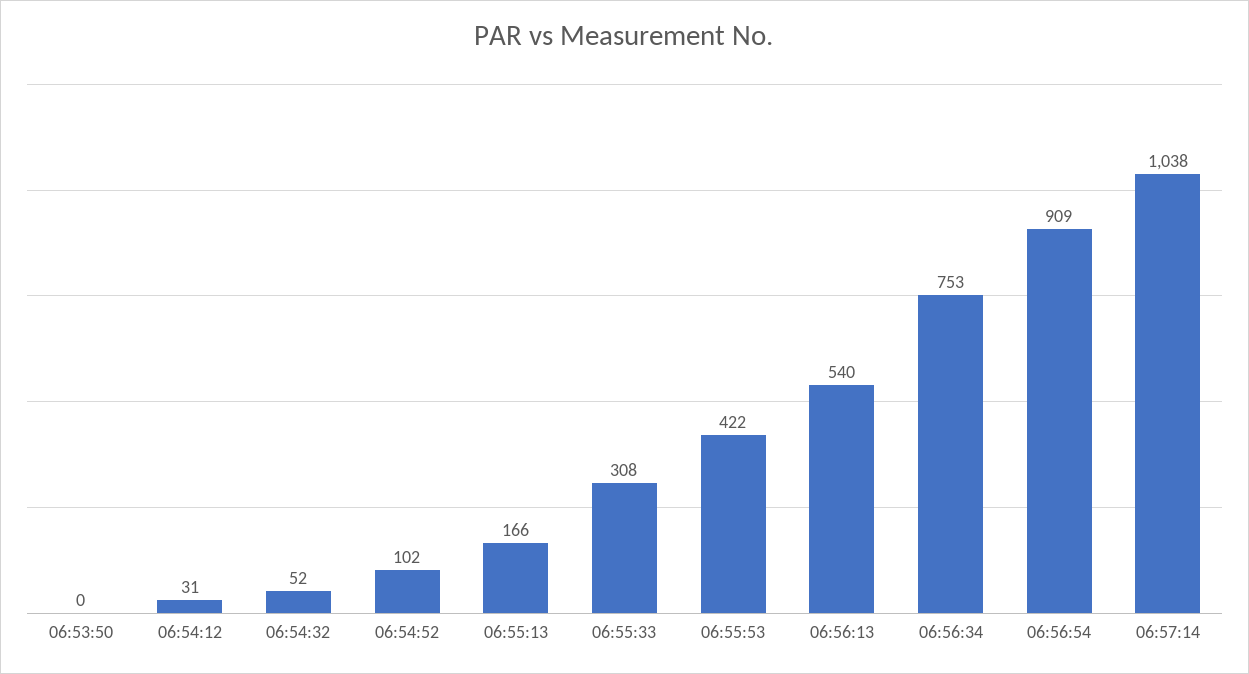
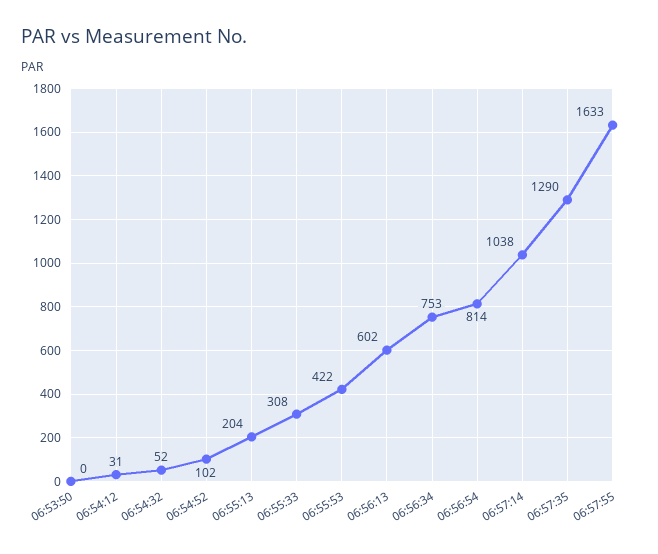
06:55:13: 166 -> 204
06:56:13: 540 -> 602
06:56:54: 909 -> 814
06:57:35: none -> 1290
06:57:55: none -> 1633

